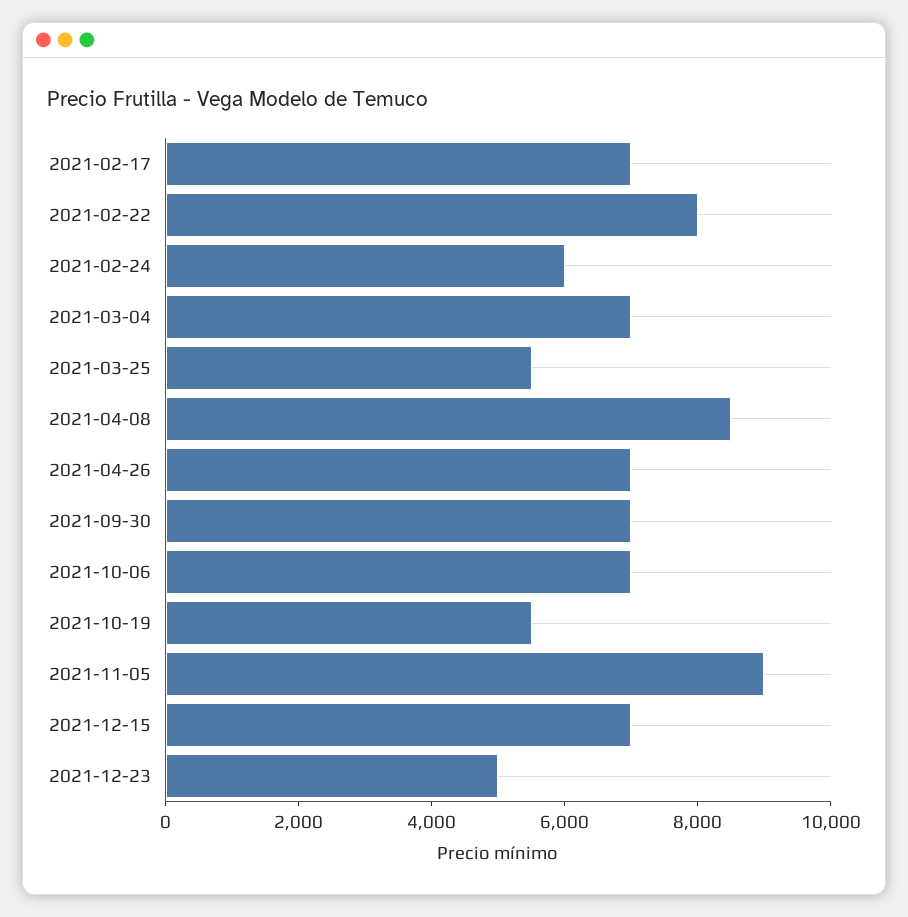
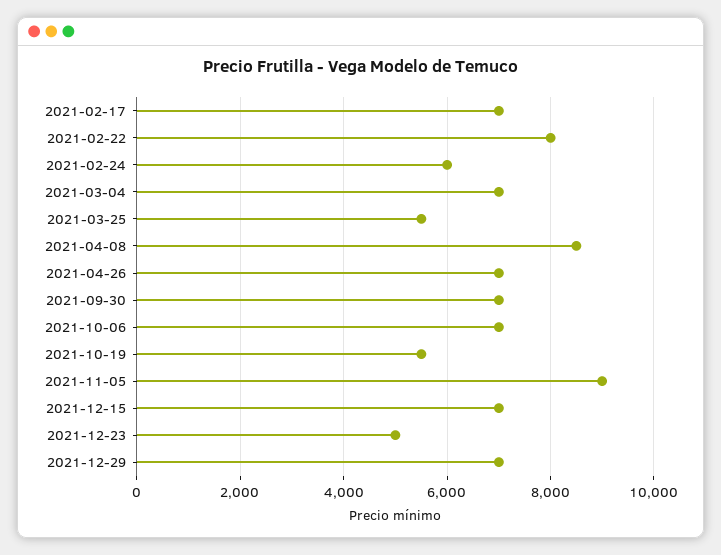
2021-12-29: none -> 7000

